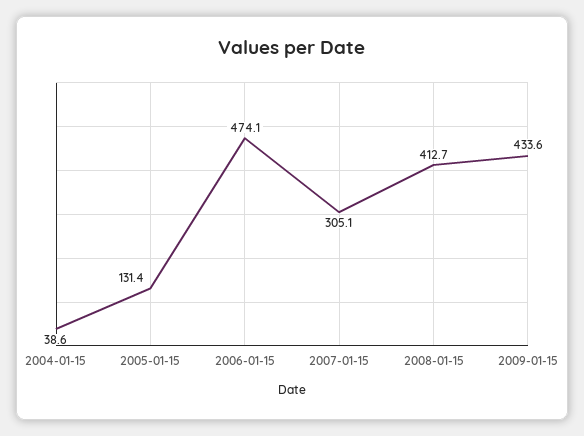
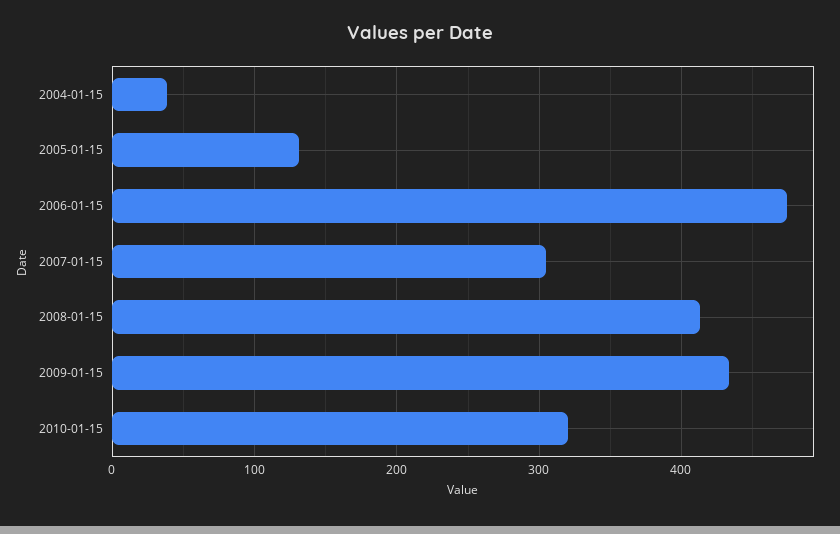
2010-01-15: none -> 320

